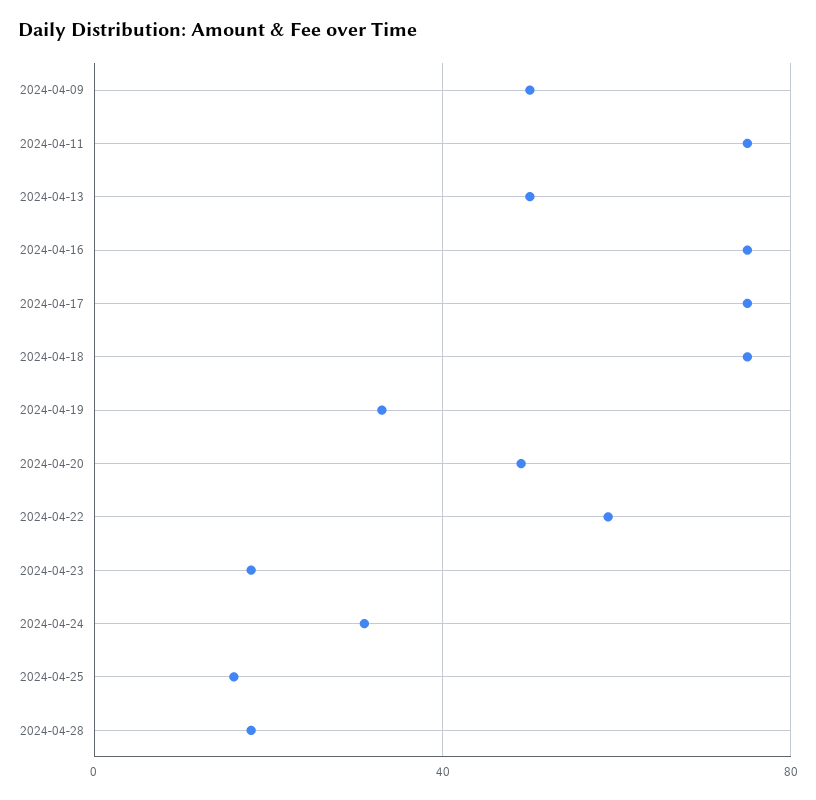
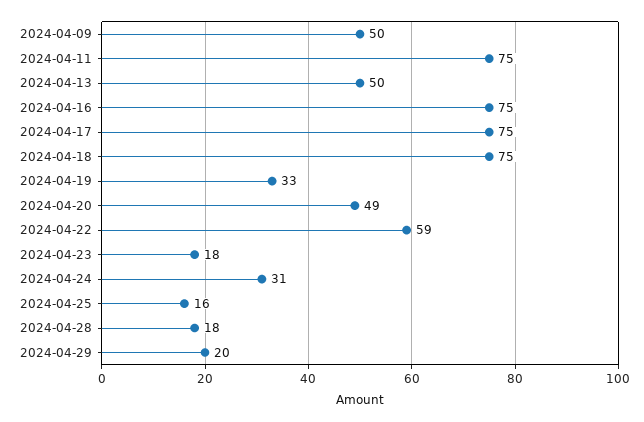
2024-04-29: none -> 20

